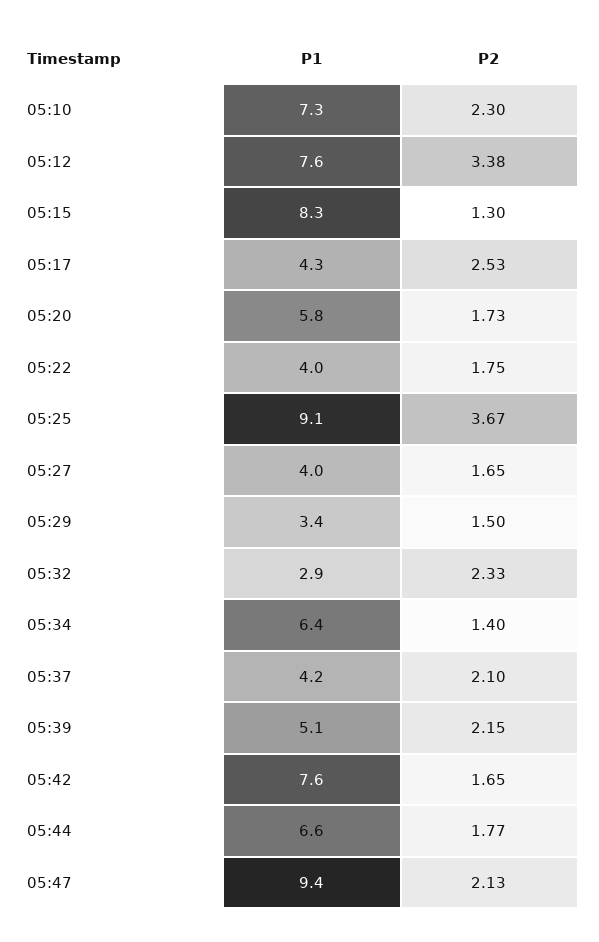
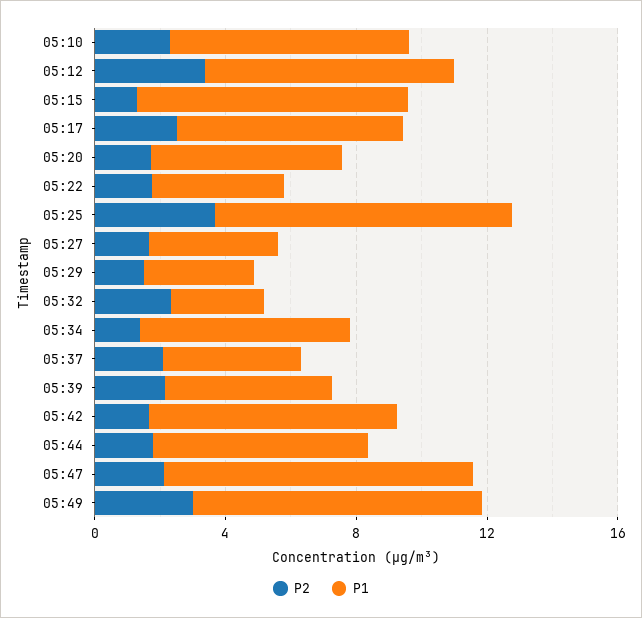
P1, 05:17: 4.3 -> 7
P2, 05:49: none -> 3
P1, 05:49: none -> 9

